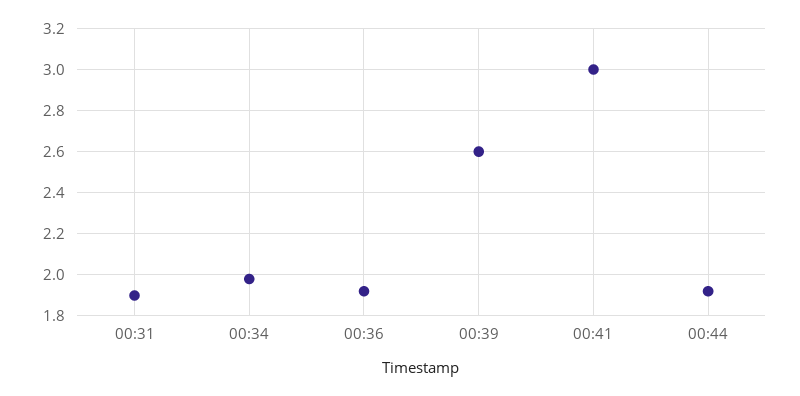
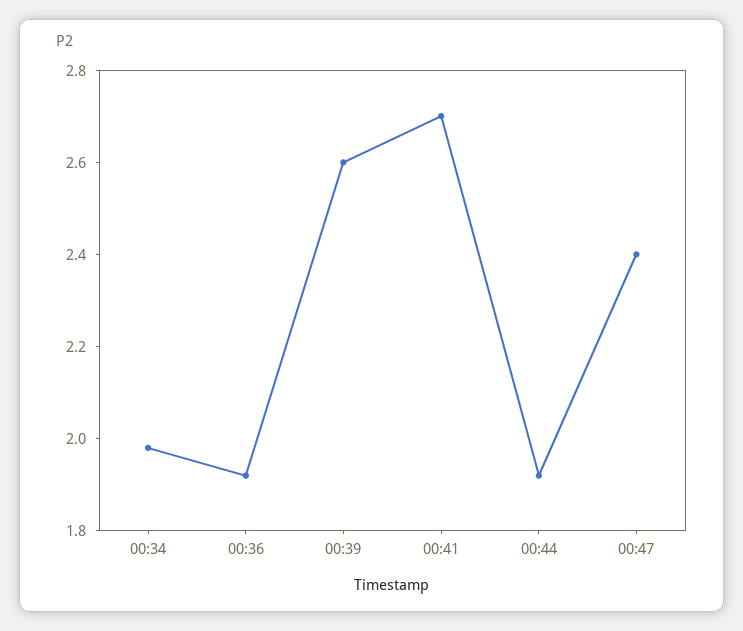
00:31: 1.9 -> none
00:41: 3 -> 2.7
00:47: none -> 2.4

